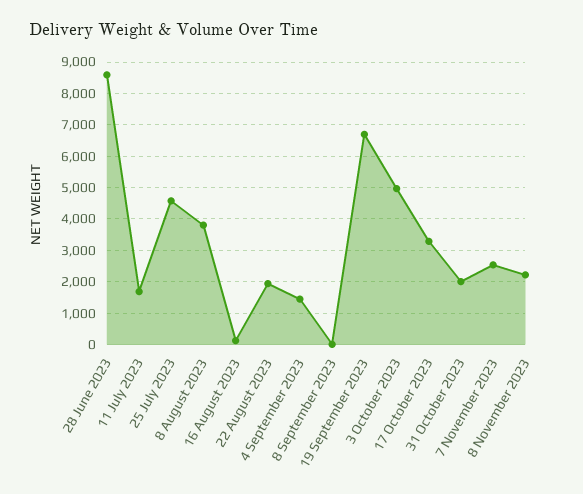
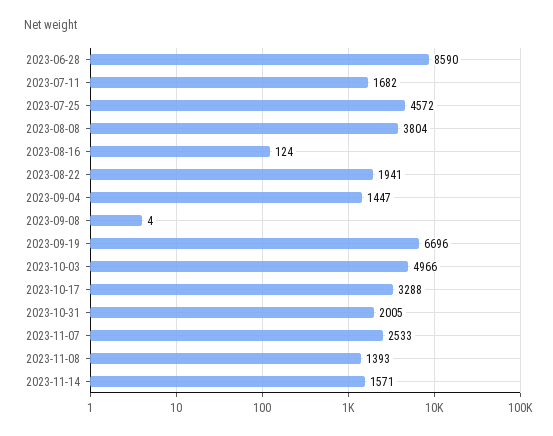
8 November 2023: 2200 -> 1393
2023-11-14: none -> 1571

